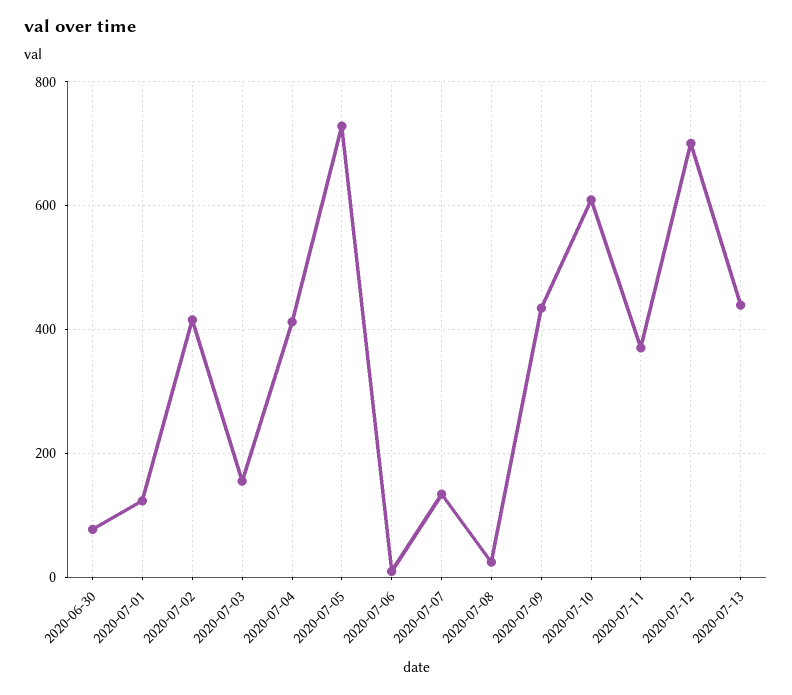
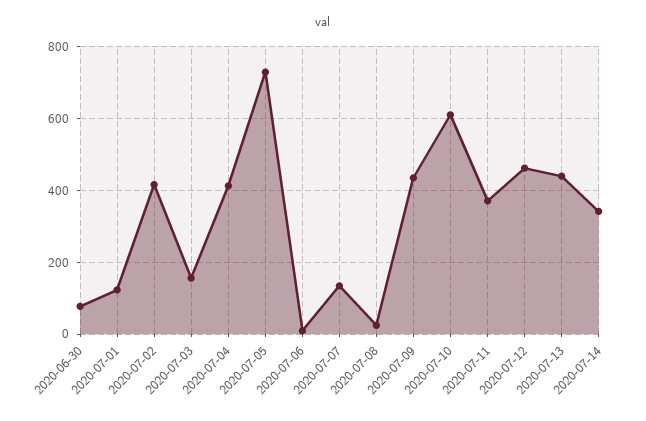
2020-07-12: 700 -> 460
2020-07-14: none -> 340

